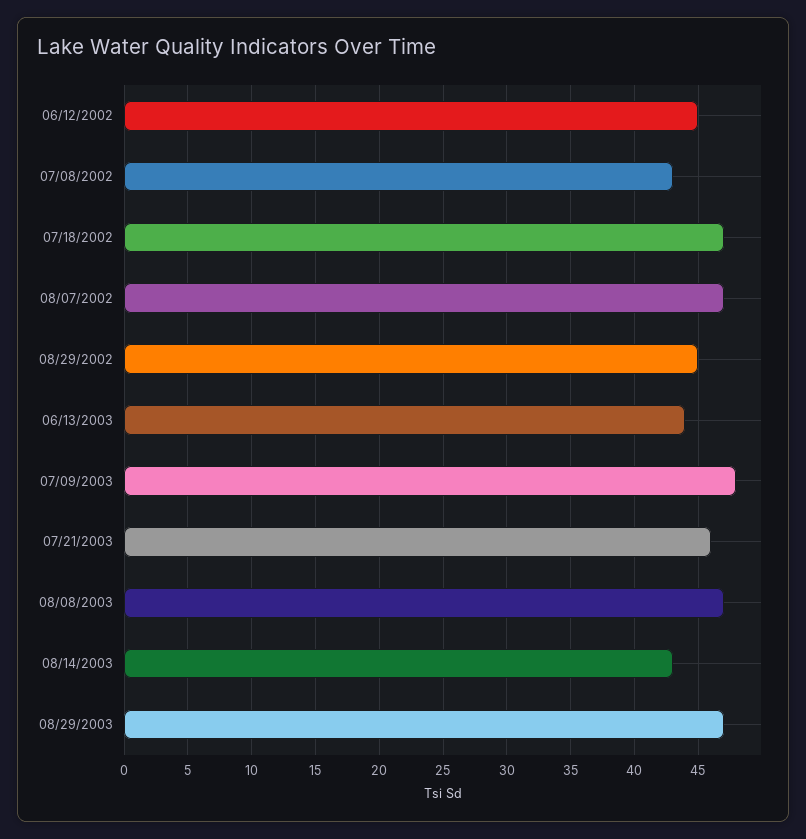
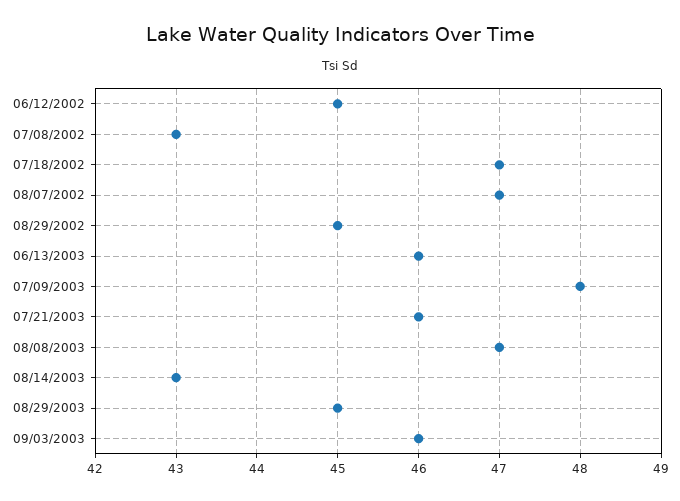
06/13/2003: 44 -> 46
08/29/2003: 47 -> 45
09/03/2003: none -> 46

